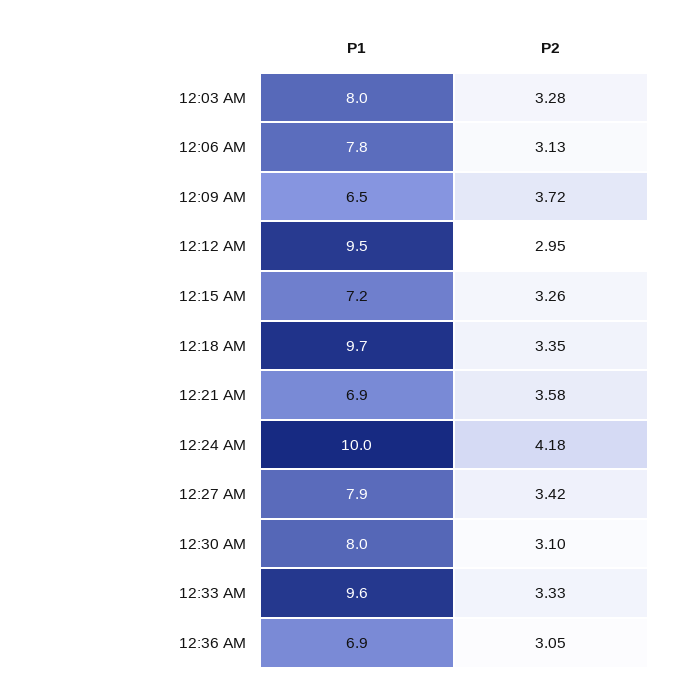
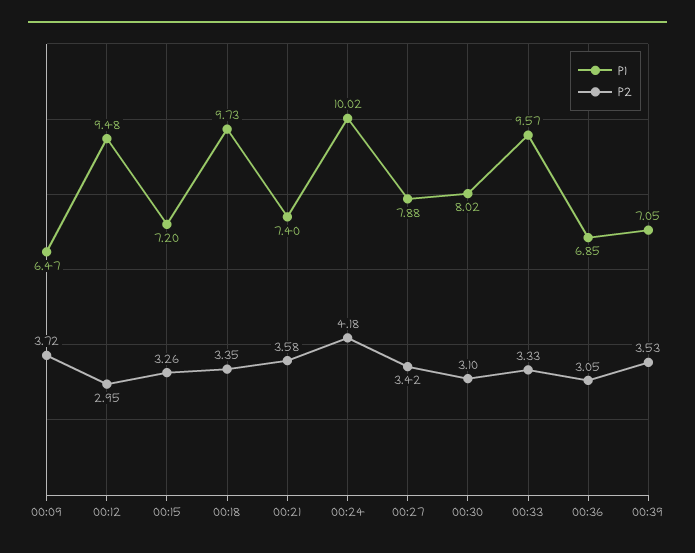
P1, 12:03 AM: 8 -> none
P2, 12:03 AM: 3.28 -> none
P1, 12:06 AM: 7.8 -> none
P2, 12:06 AM: 3.13 -> none
P1, 12:21 AM: 6.9 -> 7.4
P1, 00:39: none -> 7.05
P2, 00:39: none -> 3.53

